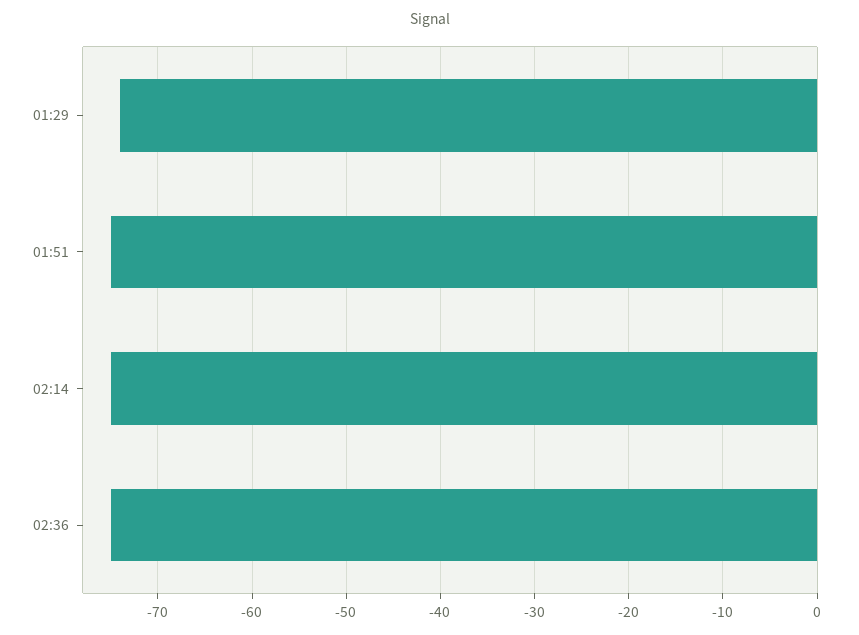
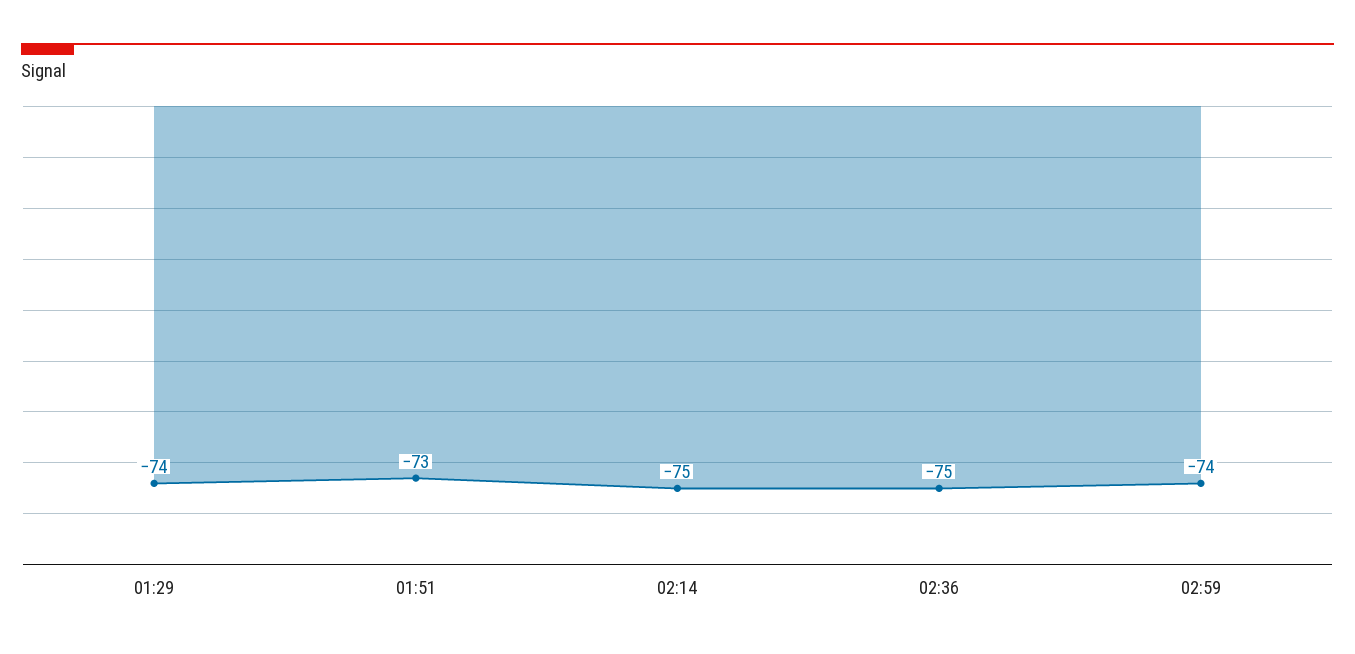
01:51: -75 -> -73
02:59: none -> -74

